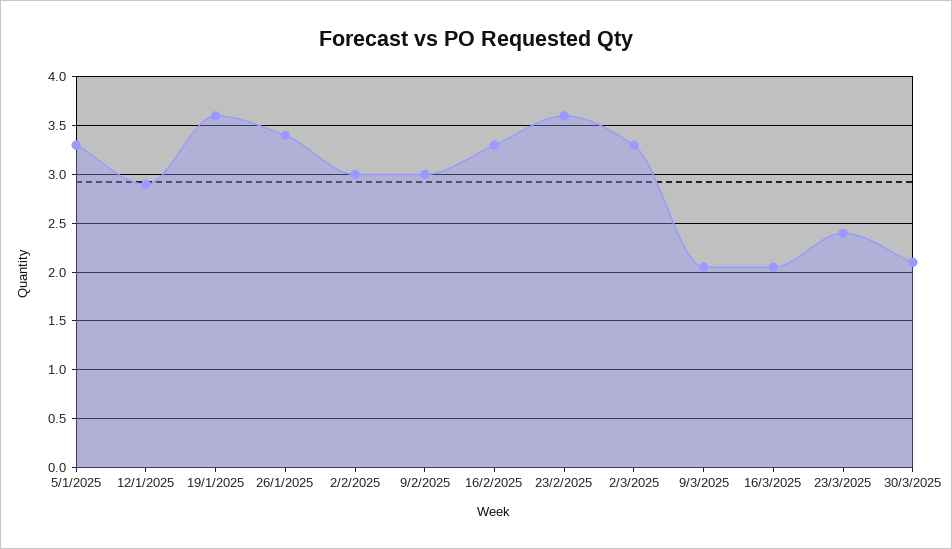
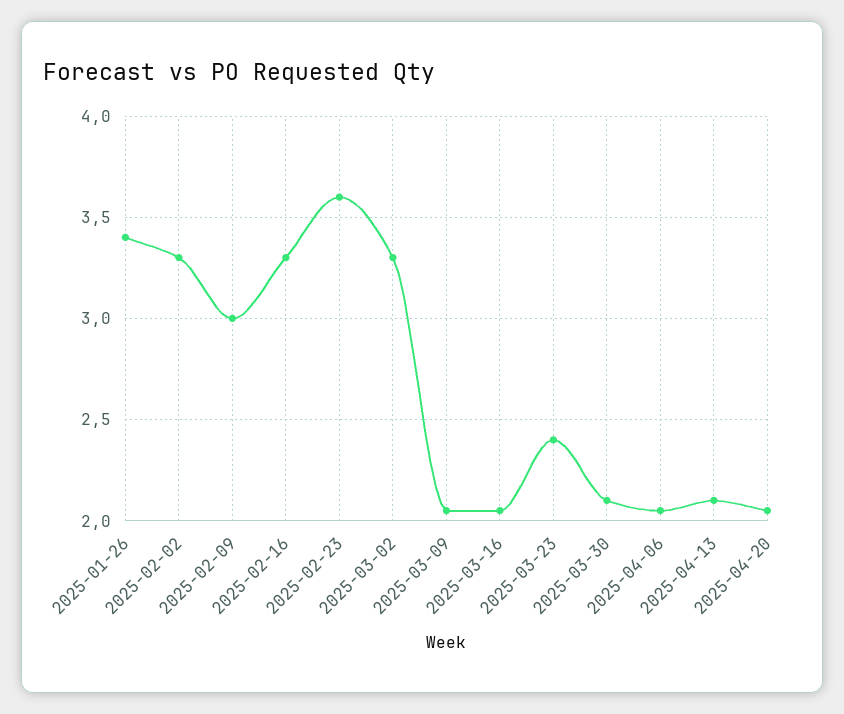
5/1/2025: 3.3 -> none
12/1/2025: 2.9 -> none
19/1/2025: 3.6 -> none
2/2/2025: 3 -> 3.3
2025-04-06: none -> 2.05
2025-04-13: none -> 2.1
2025-04-20: none -> 2.05

